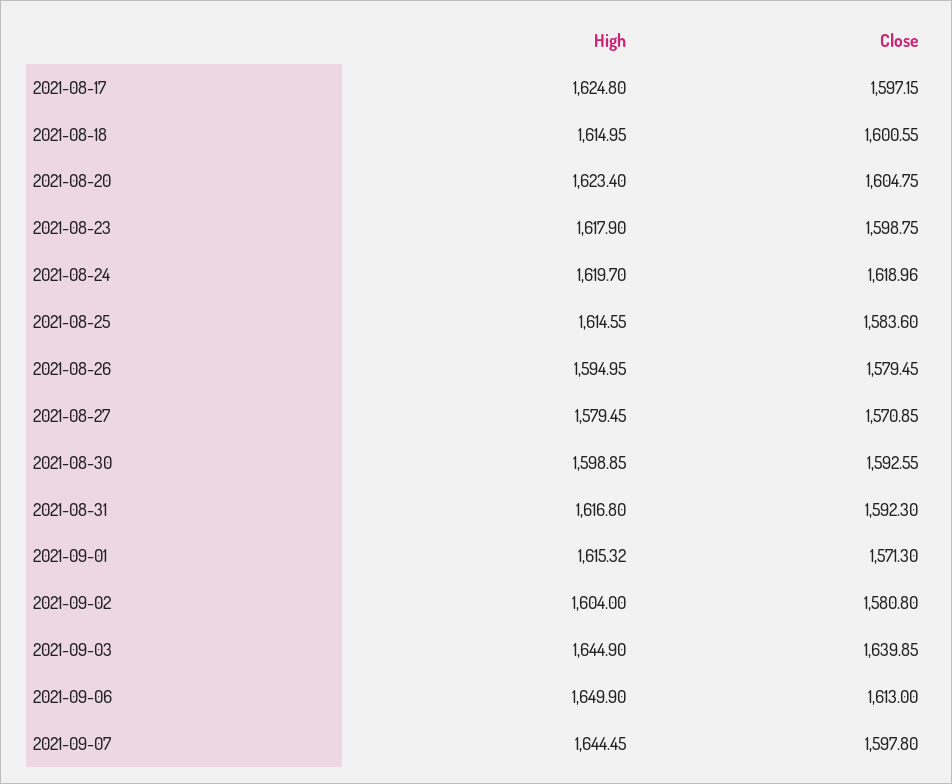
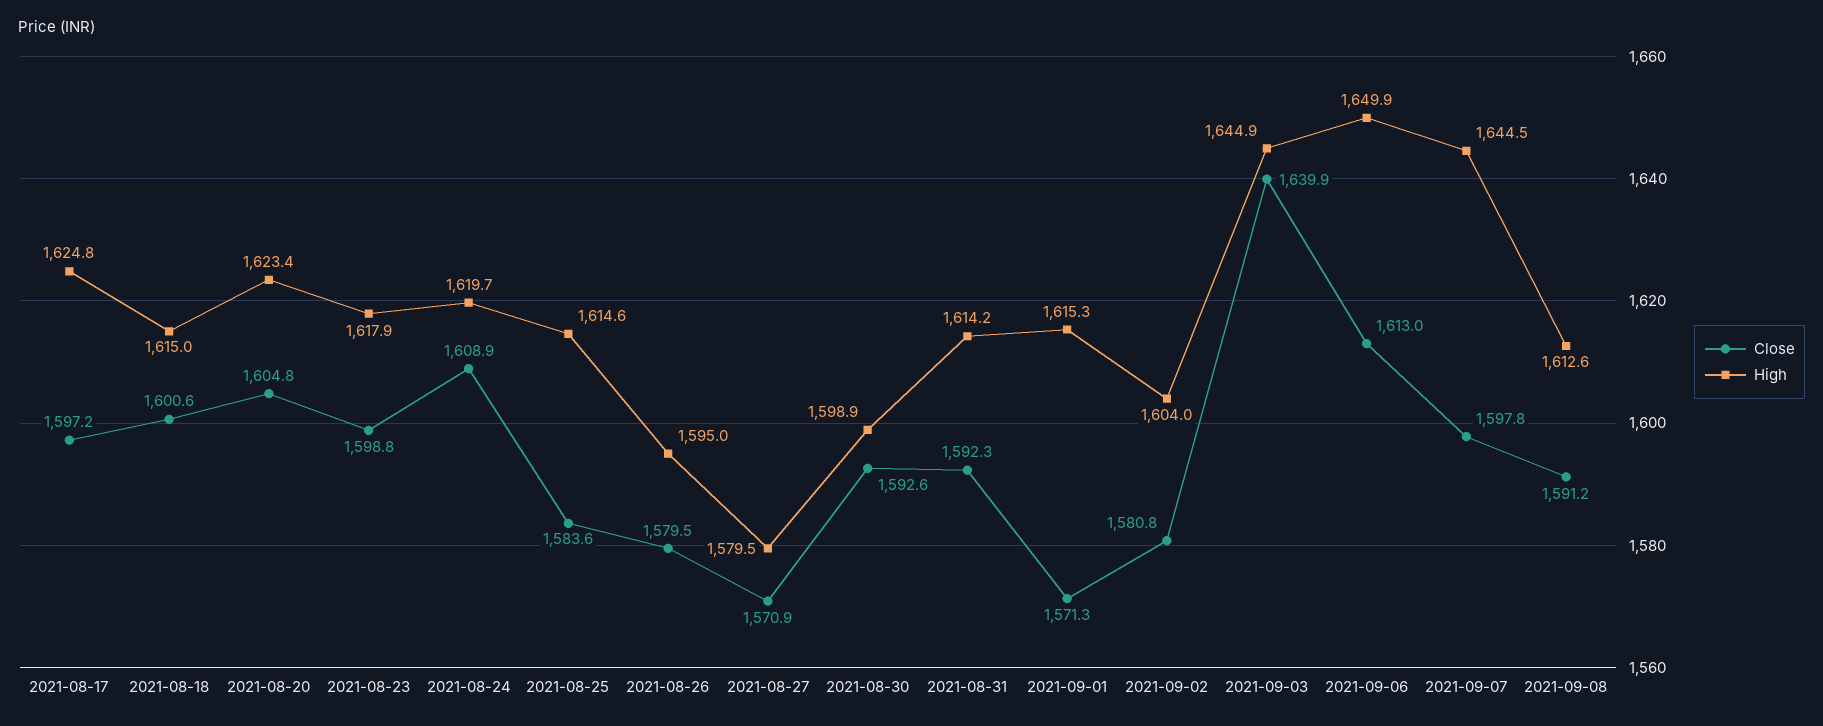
Close, 2021-08-24: 1618.96 -> 1608.9
High, 2021-08-31: 1616.8 -> 1614.2
Close, 2021-09-08: none -> 1591.2
High, 2021-09-08: none -> 1612.6

